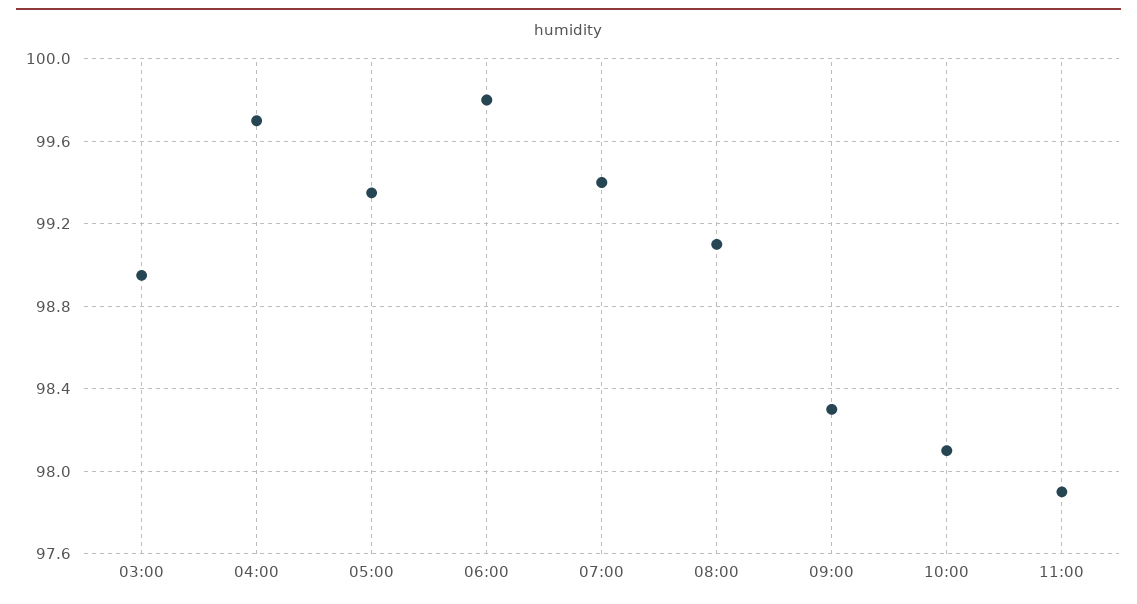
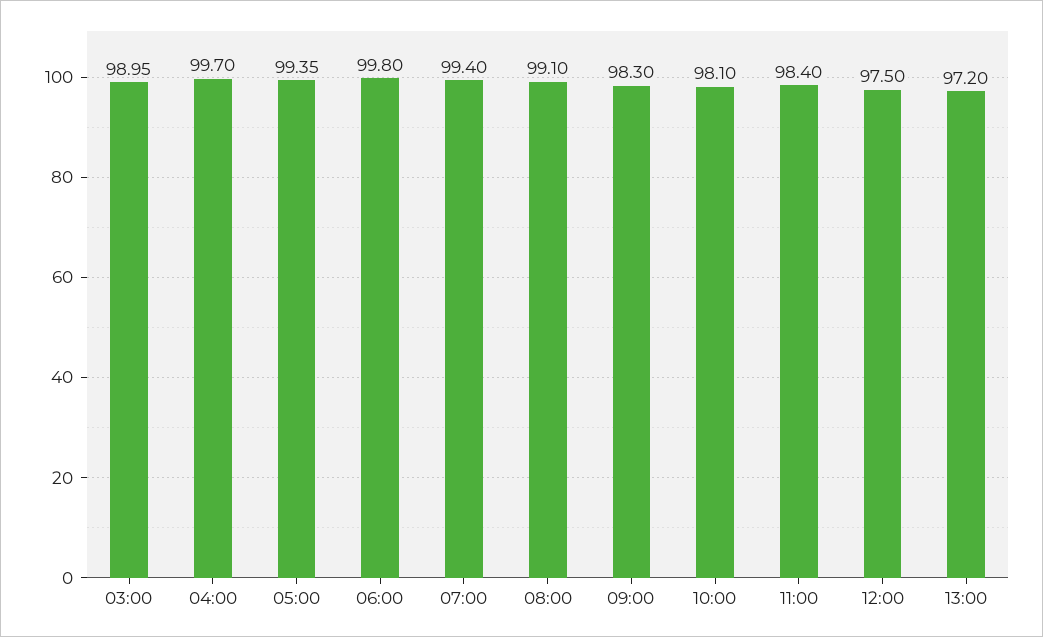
11:00: 97.9 -> 98.4
12:00: none -> 97.5
13:00: none -> 97.2

